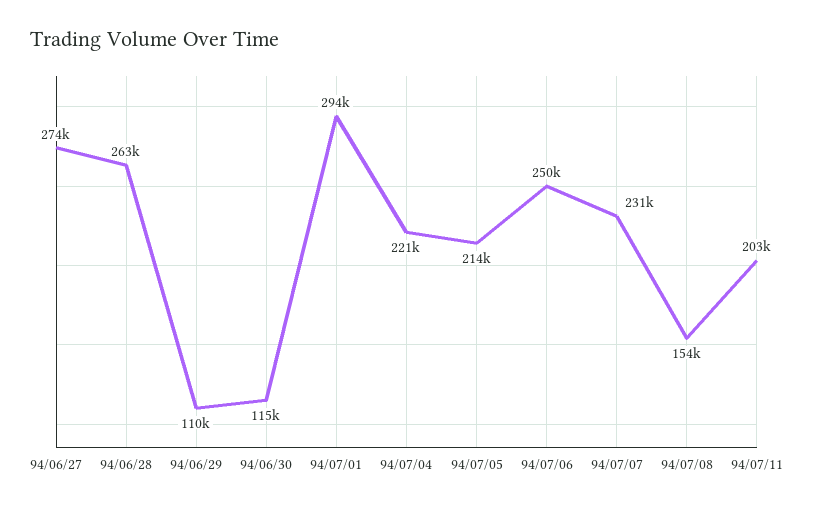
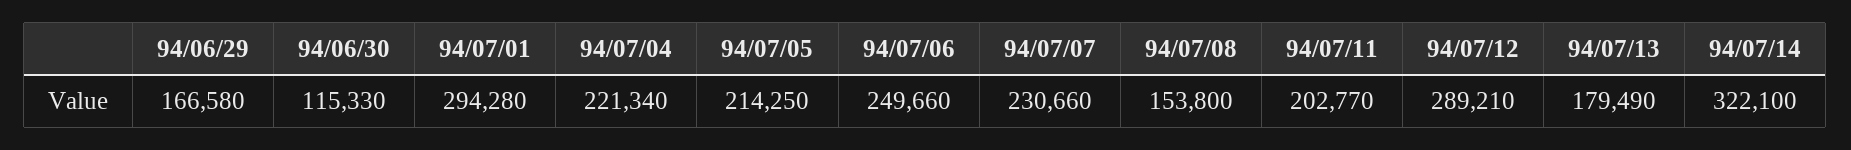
94/06/27: 274000 -> none
94/06/28: 263000 -> none
94/06/29: 110000 -> 166580
94/07/12: none -> 289210
94/07/13: none -> 179490
94/07/14: none -> 322100

